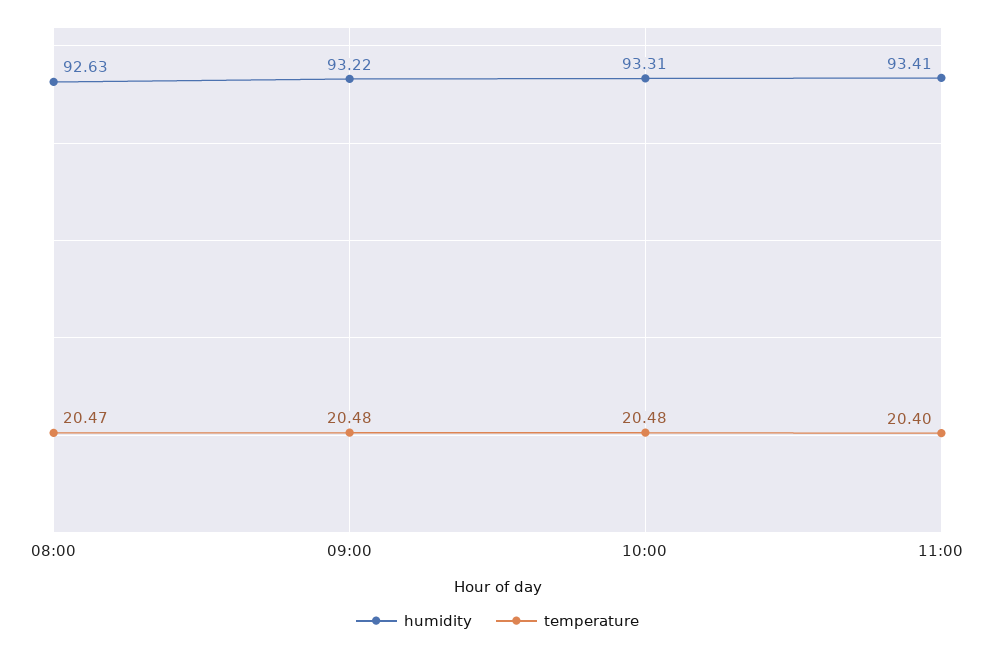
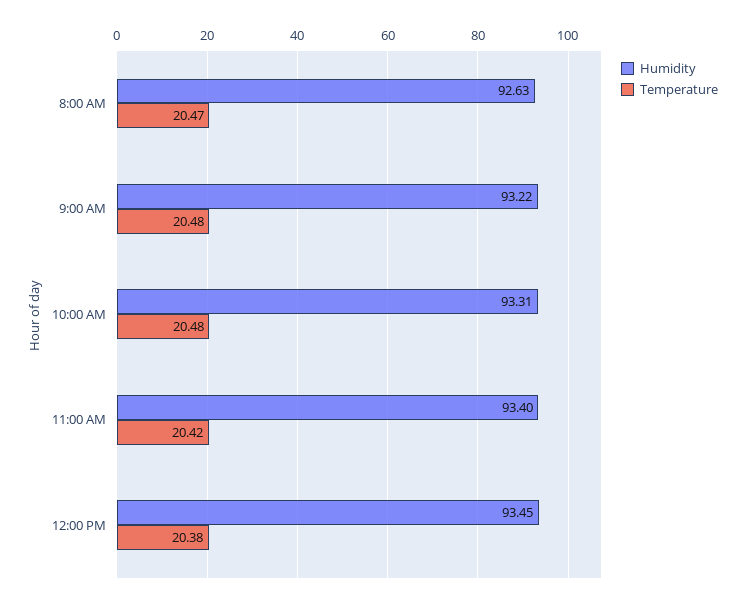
humidity, 11:00: 93.41 -> 93.4
temperature, 11:00: 20.4 -> 20.42
humidity, 12:00 PM: none -> 93.45
temperature, 12:00 PM: none -> 20.38

